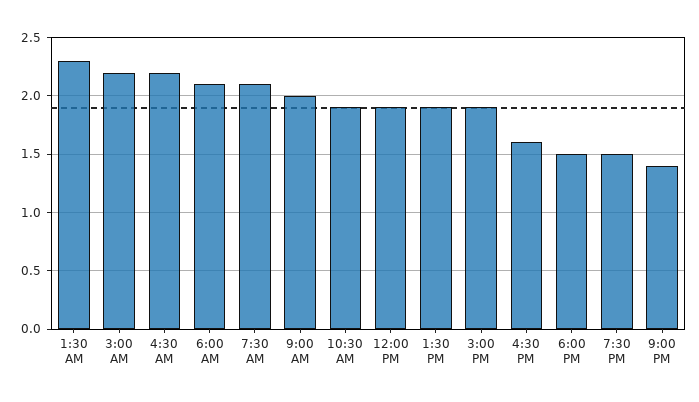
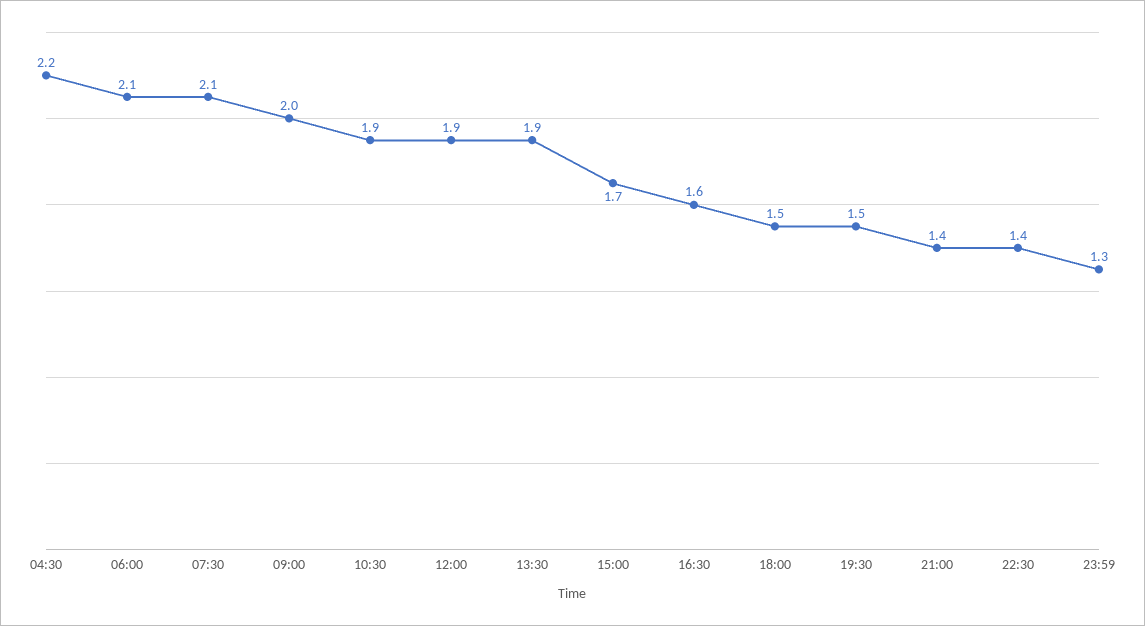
1:30 AM: 2.3 -> none
3:00 AM: 2.2 -> none
3:00 PM: 1.9 -> 1.7
22:30: none -> 1.4
23:59: none -> 1.3

